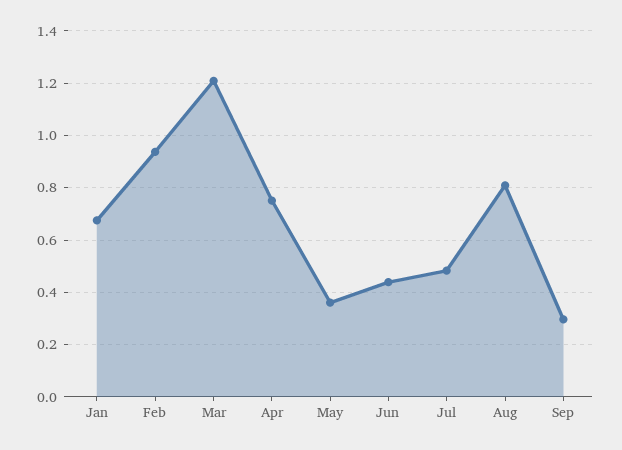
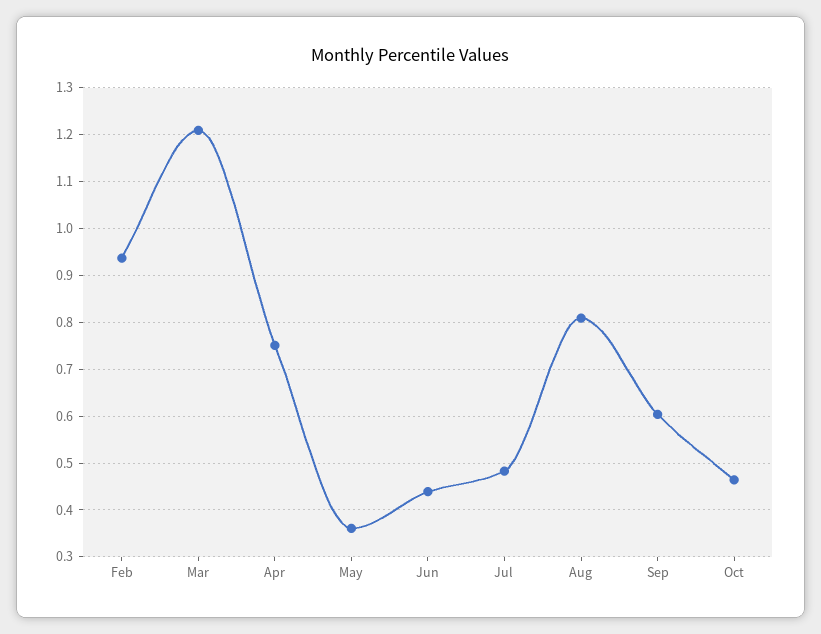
Jan: 0.675 -> none
Sep: 0.3 -> 0.6
Oct: none -> 0.46

